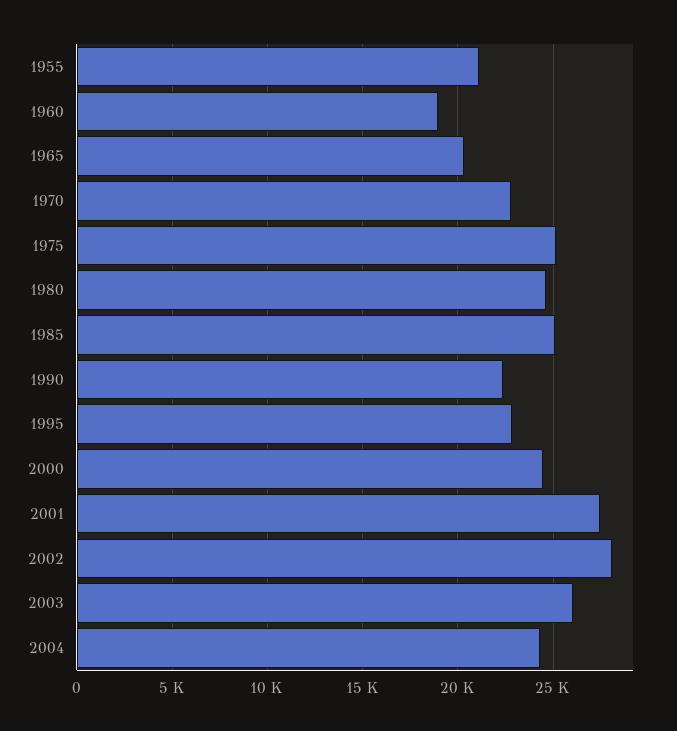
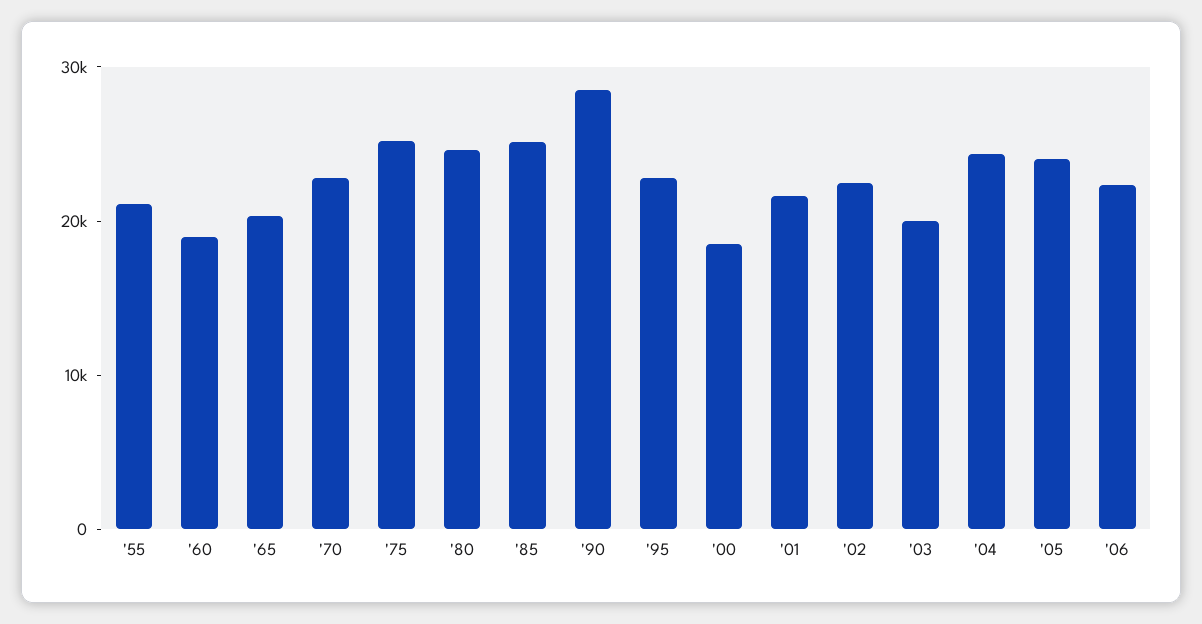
1990: 22500 -> 28000
2000: 24500 -> 18000
2001: 27500 -> 22000
2002: 28000 -> 22000
2003: 26000 -> 20000
'05: none -> 24000
'06: none -> 22000

